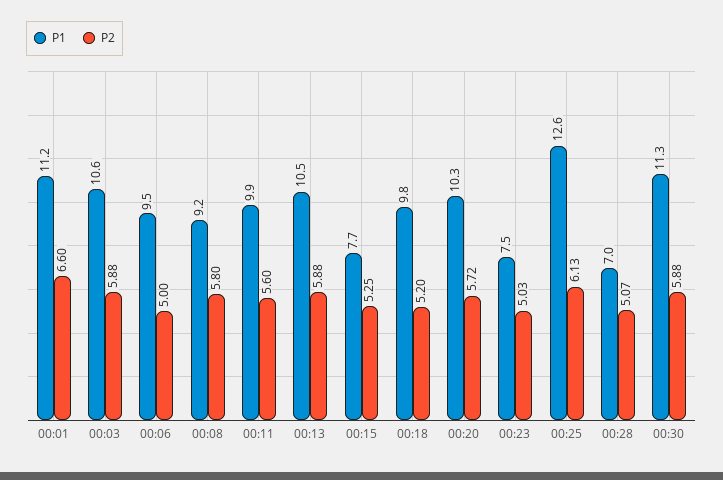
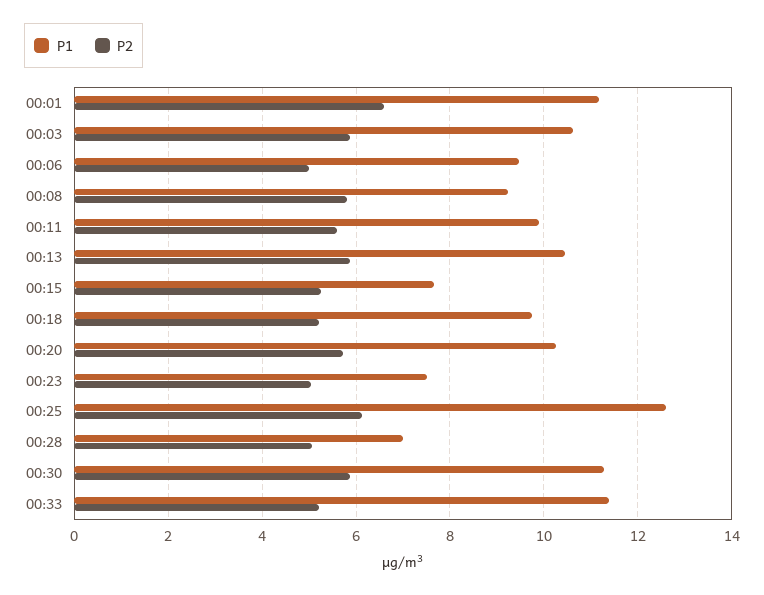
P1, 00:33: none -> 11.4
P2, 00:33: none -> 5.2

